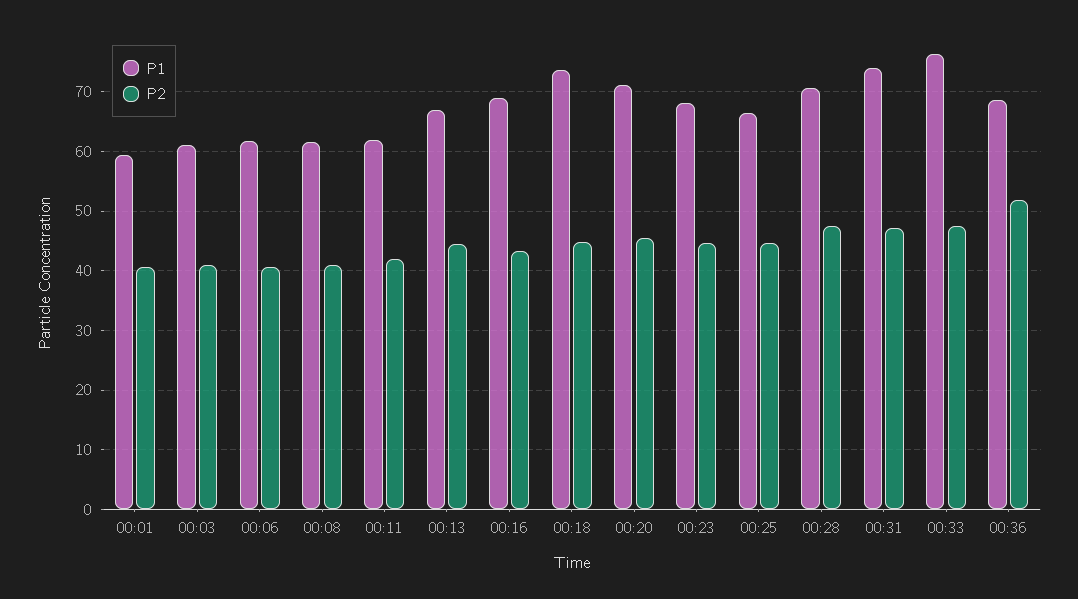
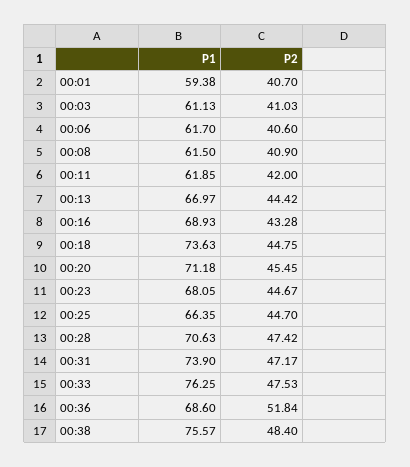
P1, 00:38: none -> 75.57
P2, 00:38: none -> 48.4

